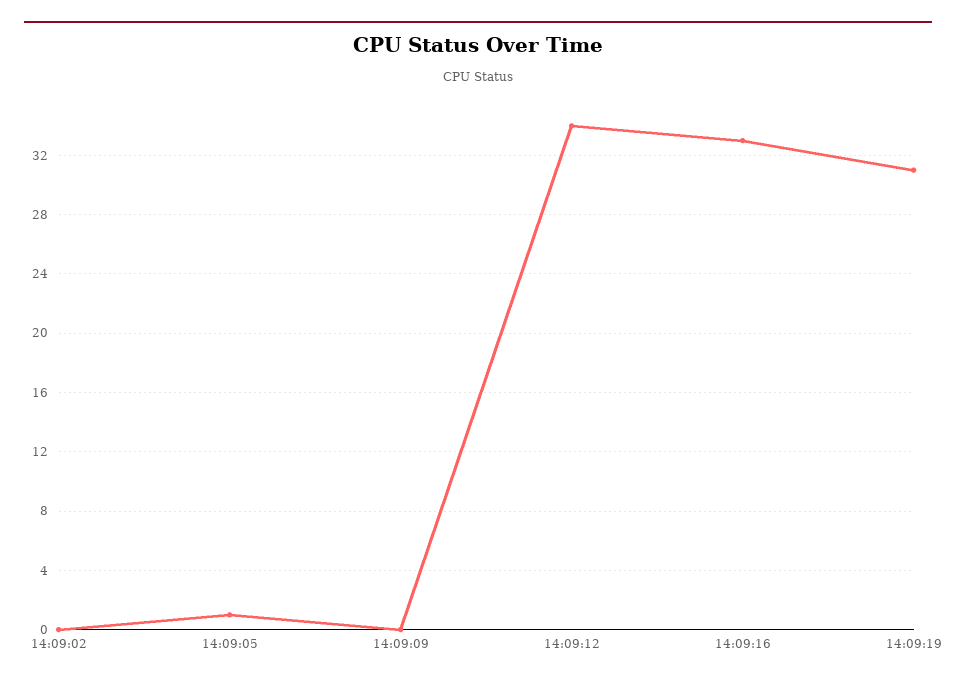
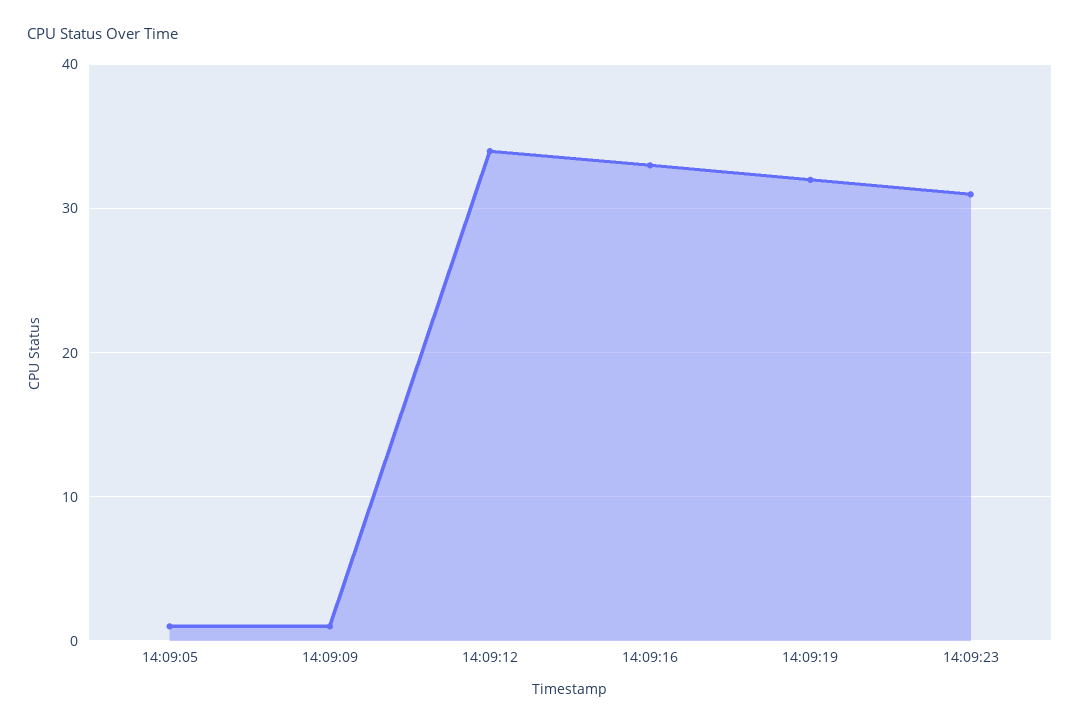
14:09:02: 0 -> none
14:09:09: 0 -> 1
14:09:19: 31 -> 32
14:09:23: none -> 31

